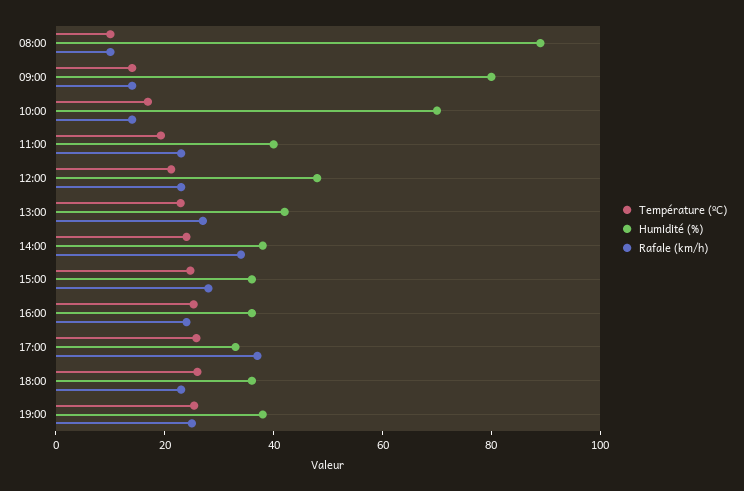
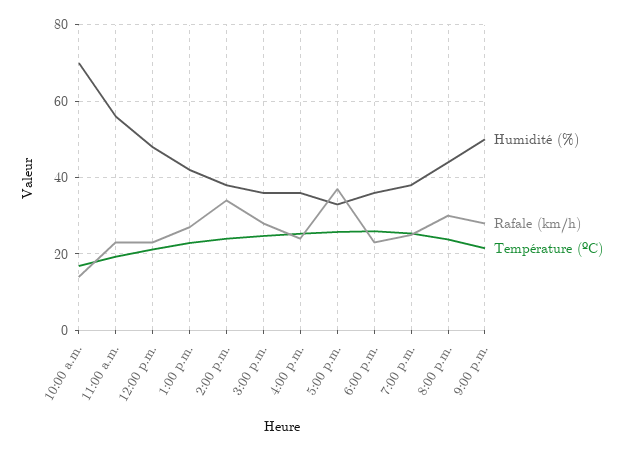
Température (ºC), 08:00: 10 -> none
Humidité (%), 08:00: 90 -> none
Rafale (km/h), 08:00: 10 -> none
Température (ºC), 09:00: 15 -> none
Humidité (%), 09:00: 80 -> none
Rafale (km/h), 09:00: 15 -> none
Humidité (%), 11:00: 40 -> 56
Humidité (%), 8:00 p.m.: none -> 44
Rafale (km/h), 8:00 p.m.: none -> 30
Température (ºC), 8:00 p.m.: none -> 24
Humidité (%), 9:00 p.m.: none -> 50
Rafale (km/h), 9:00 p.m.: none -> 28
Température (ºC), 9:00 p.m.: none -> 22

